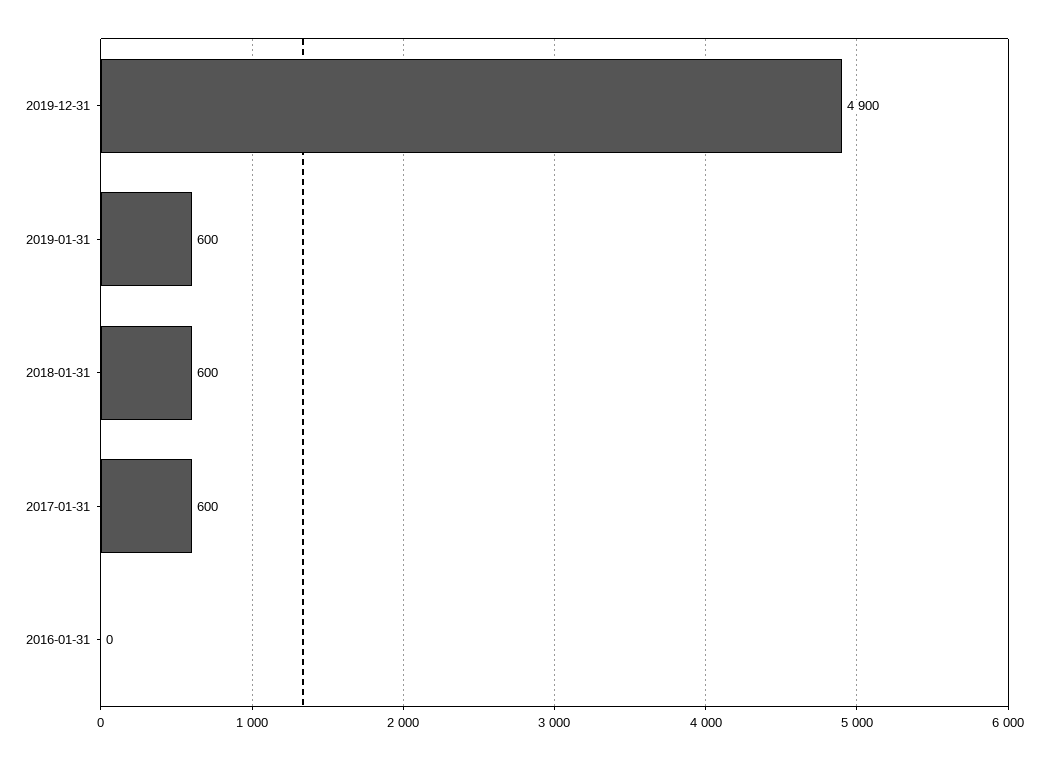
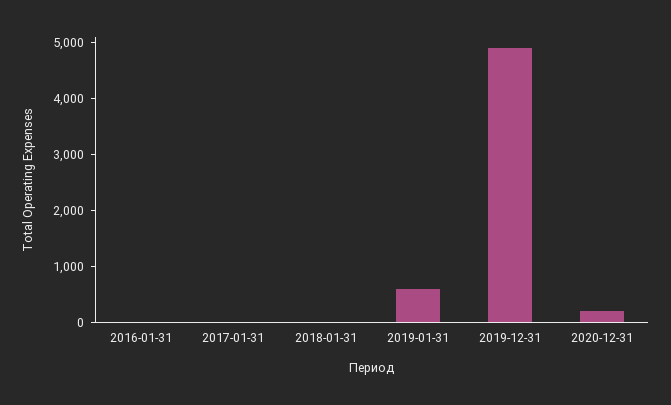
2018-01-31: 600 -> 0
2017-01-31: 600 -> 0
2020-12-31: none -> 200

